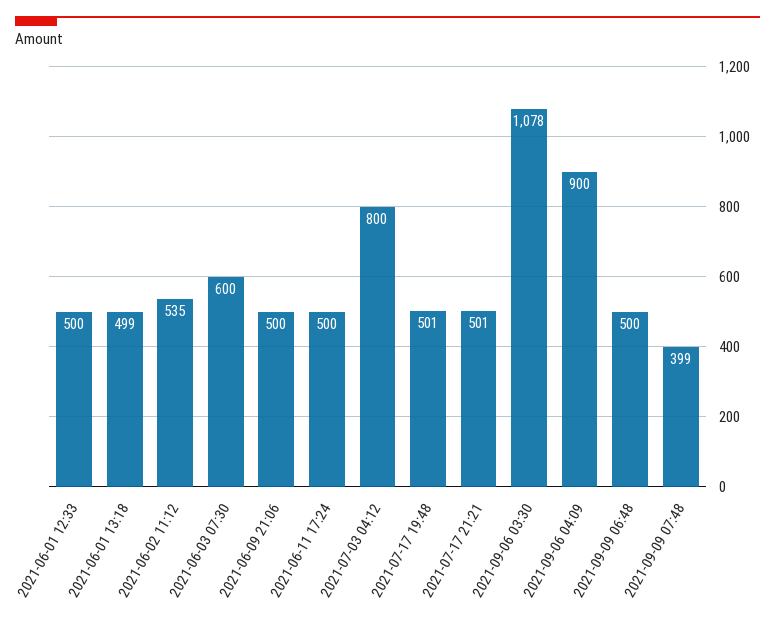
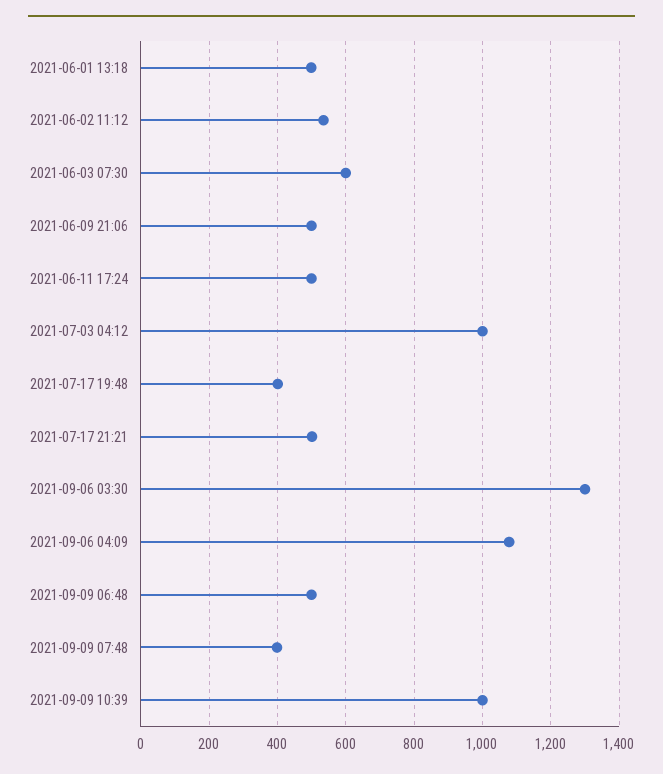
2021-06-01 12:33: 500 -> none
2021-07-03 04:12: 800 -> 1000
2021-07-17 19:48: 501 -> 400
2021-09-06 03:30: 1078 -> 1300
2021-09-06 04:09: 900 -> 1080
2021-09-09 10:39: none -> 1000

